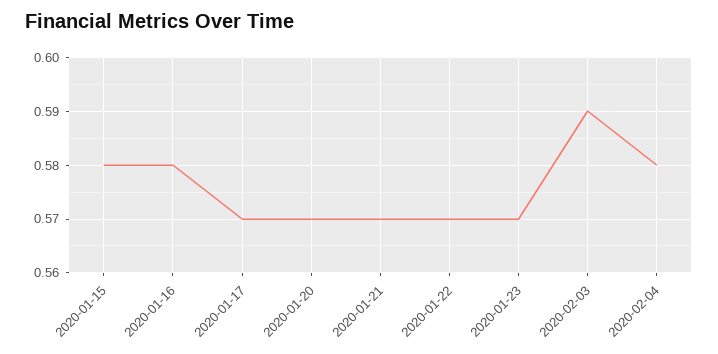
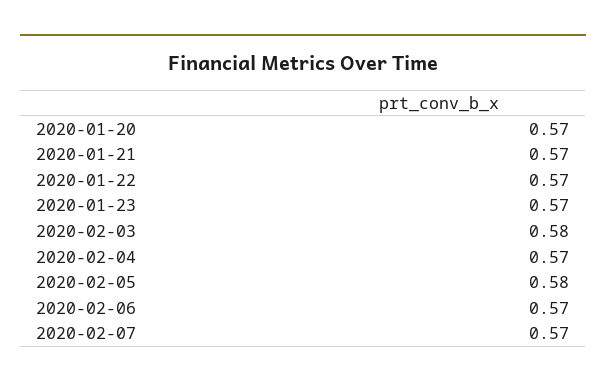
2020-01-15: 0.58 -> none
2020-01-16: 0.58 -> none
2020-01-17: 0.57 -> none
2020-02-03: 0.59 -> 0.58
2020-02-04: 0.58 -> 0.57
2020-02-05: none -> 0.58
2020-02-06: none -> 0.57
2020-02-07: none -> 0.57

